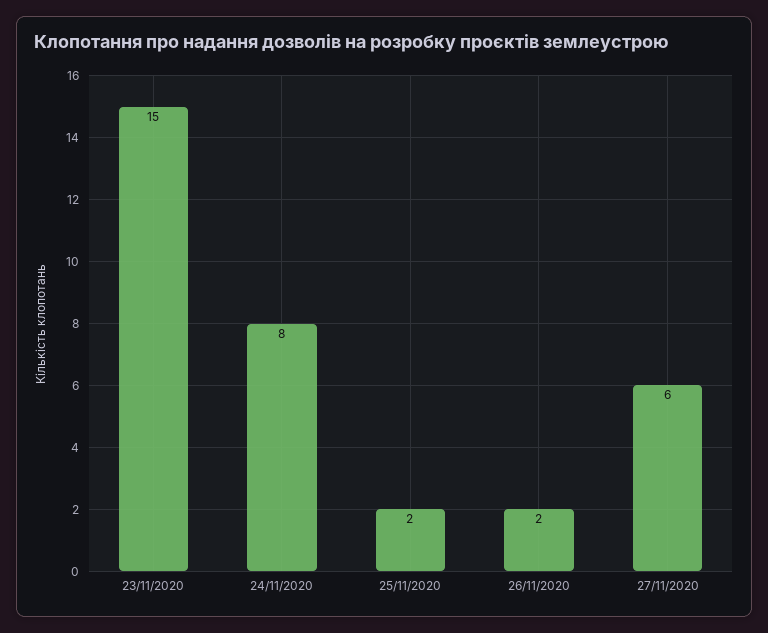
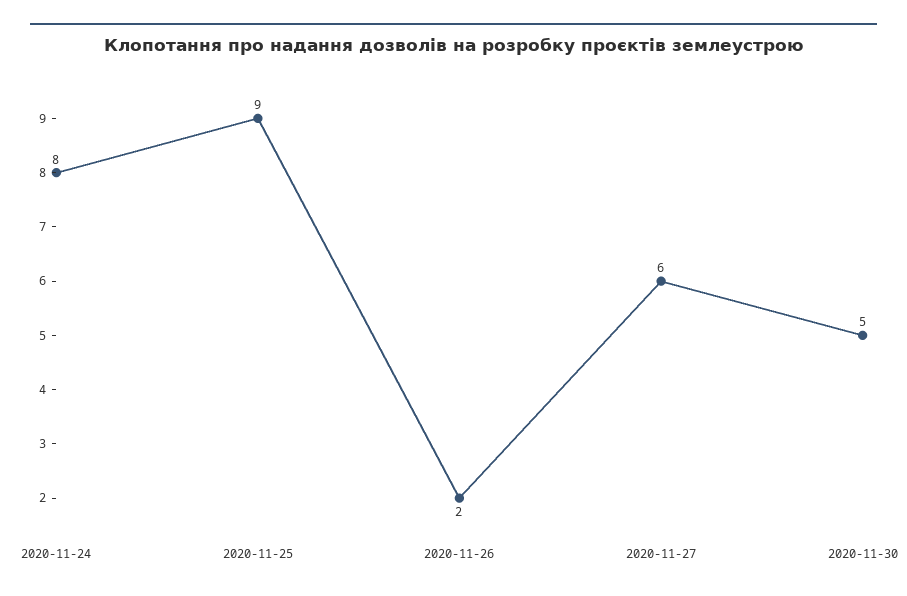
23/11/2020: 15 -> none
25/11/2020: 2 -> 9
2020-11-30: none -> 5

